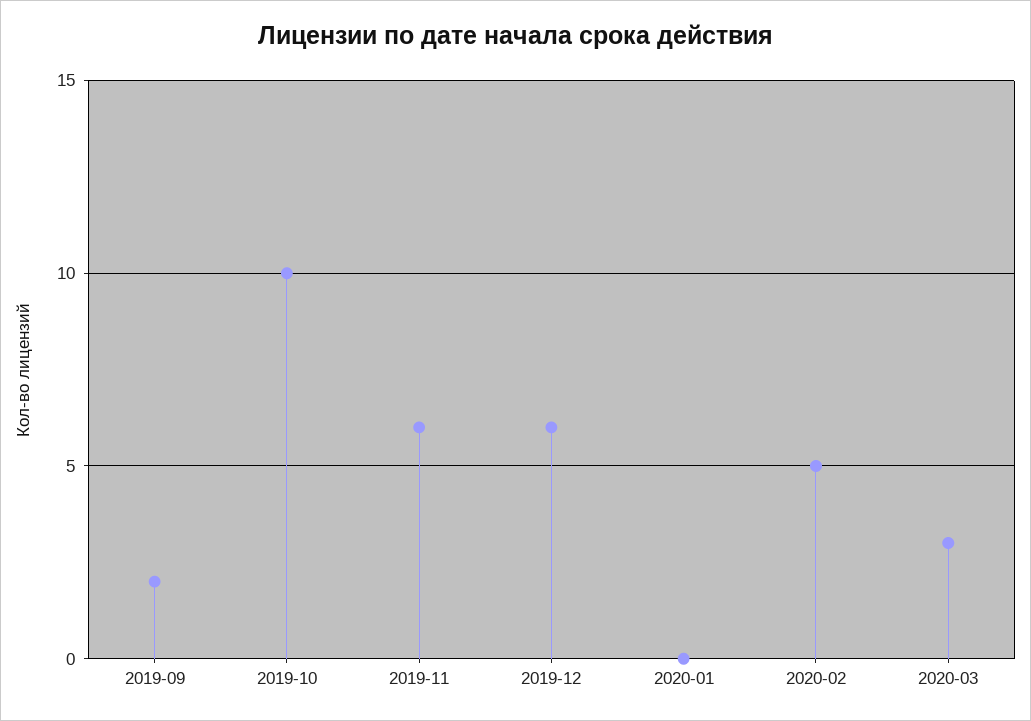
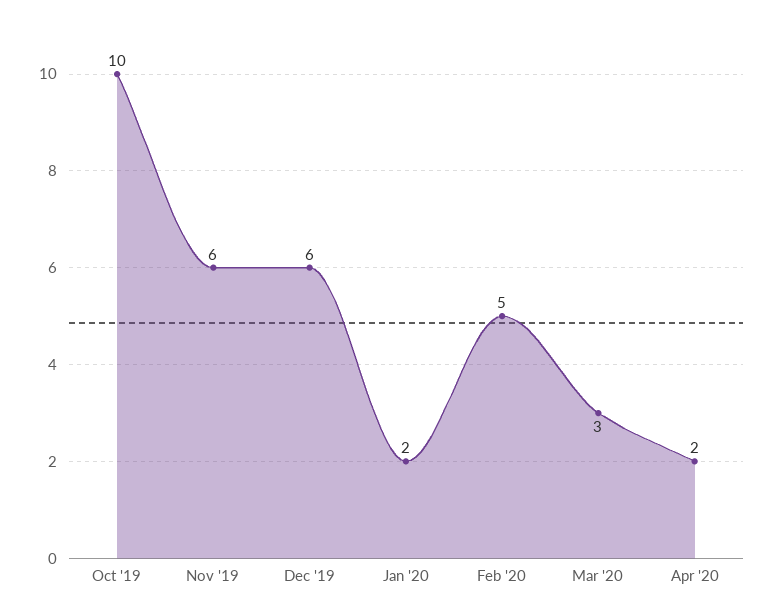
2019-09: 2 -> none
2020-01: 0 -> 2
Apr '20: none -> 2

